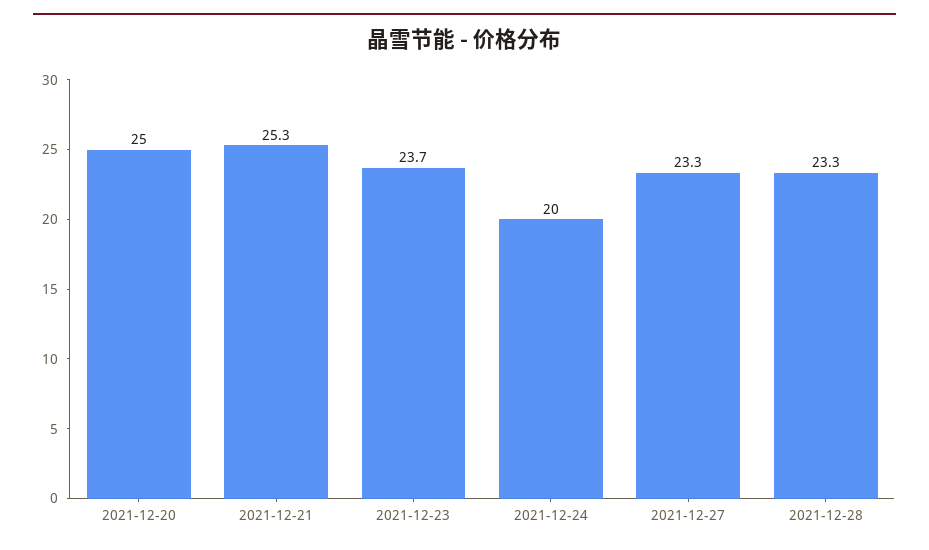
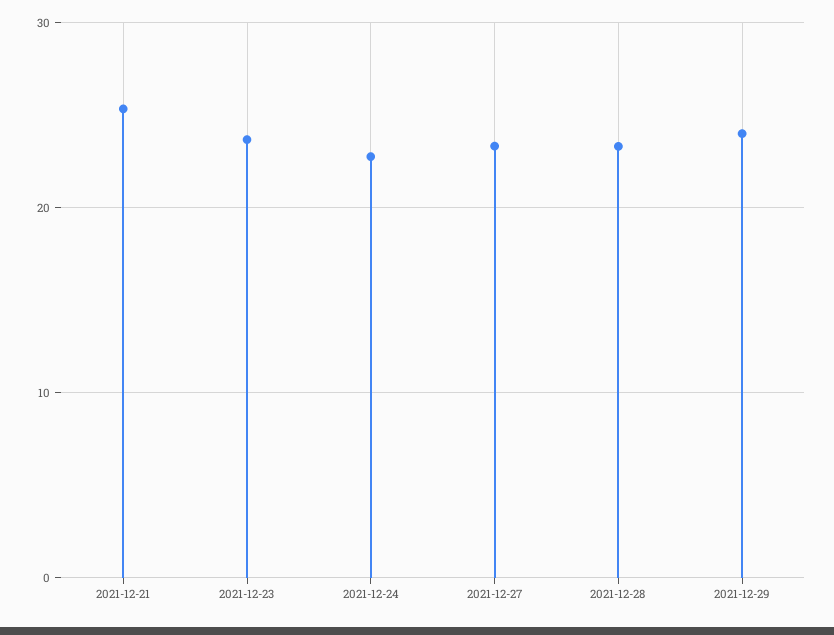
2021-12-20: 25 -> none
2021-12-24: 20 -> 23
2021-12-29: none -> 24

